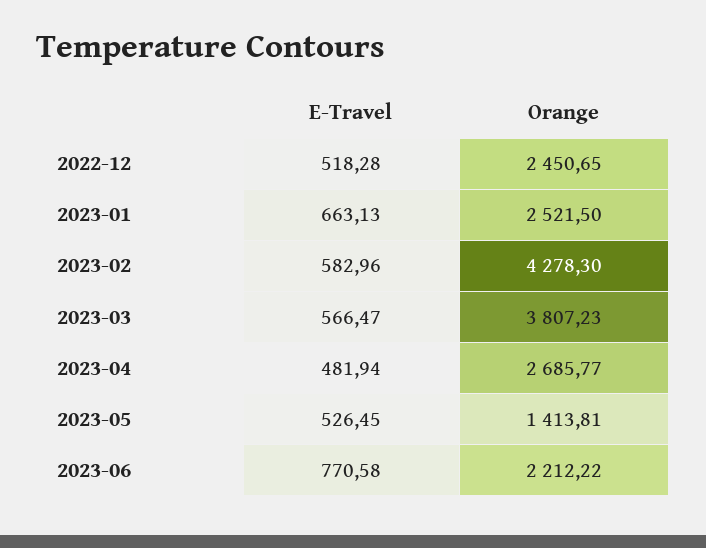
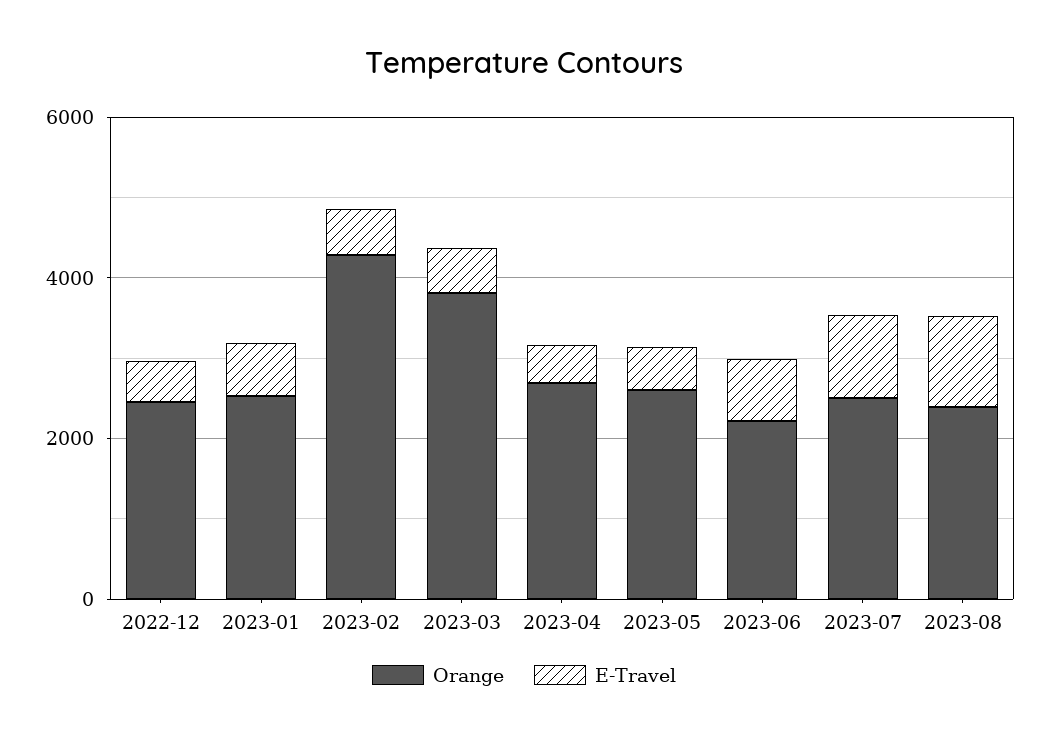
Orange, 2023-05: 1413.81 -> 2500
Orange, 2023-07: none -> 2500
E-Travel, 2023-07: none -> 1000
Orange, 2023-08: none -> 2500
E-Travel, 2023-08: none -> 1000

